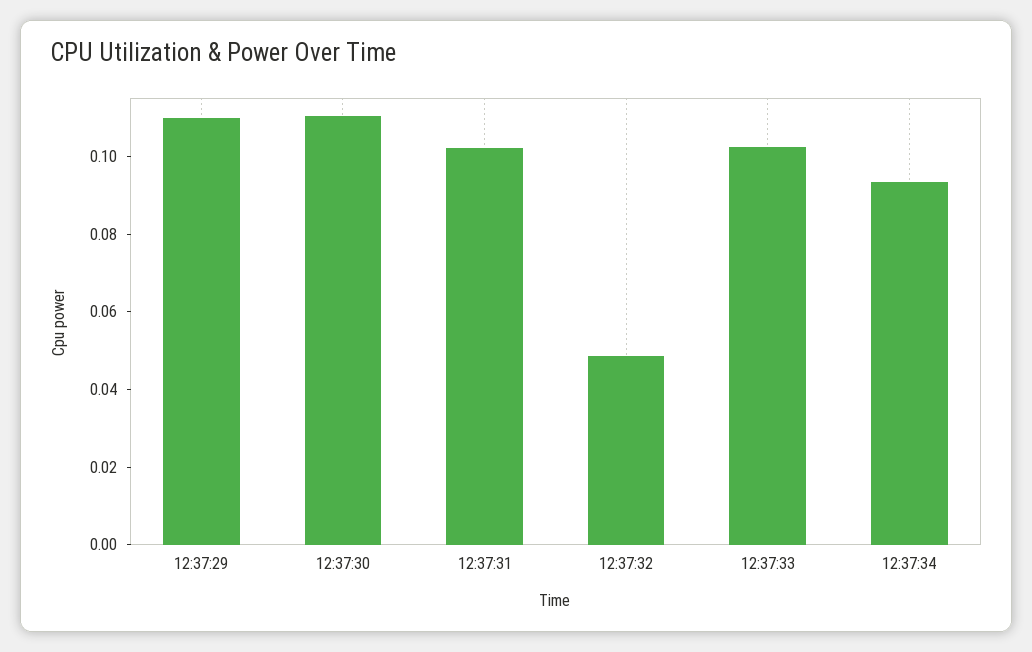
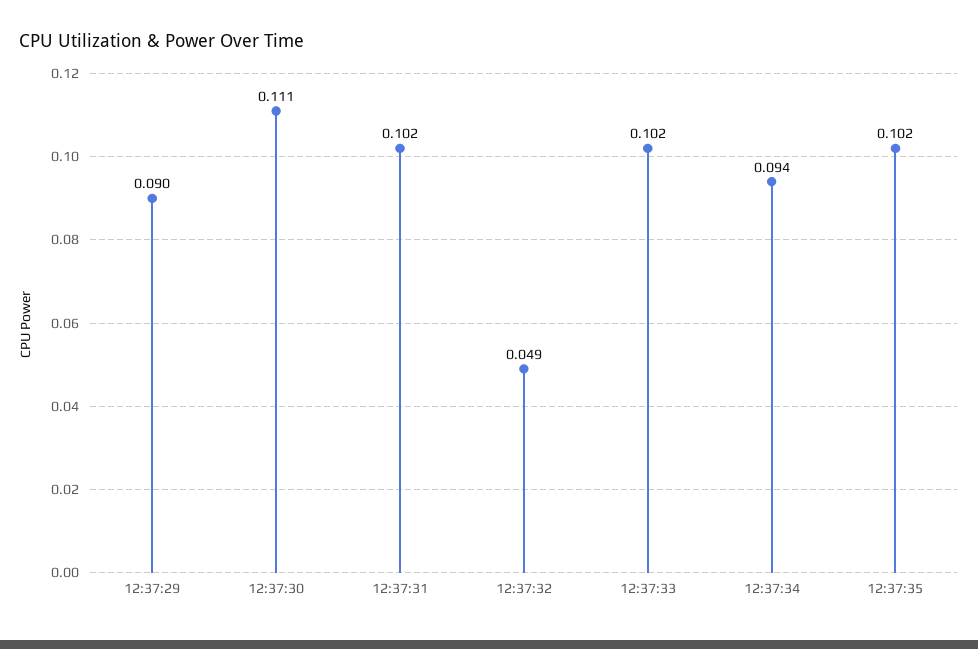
12:37:29: 0.11 -> 0.09
12:37:35: none -> 0.102

